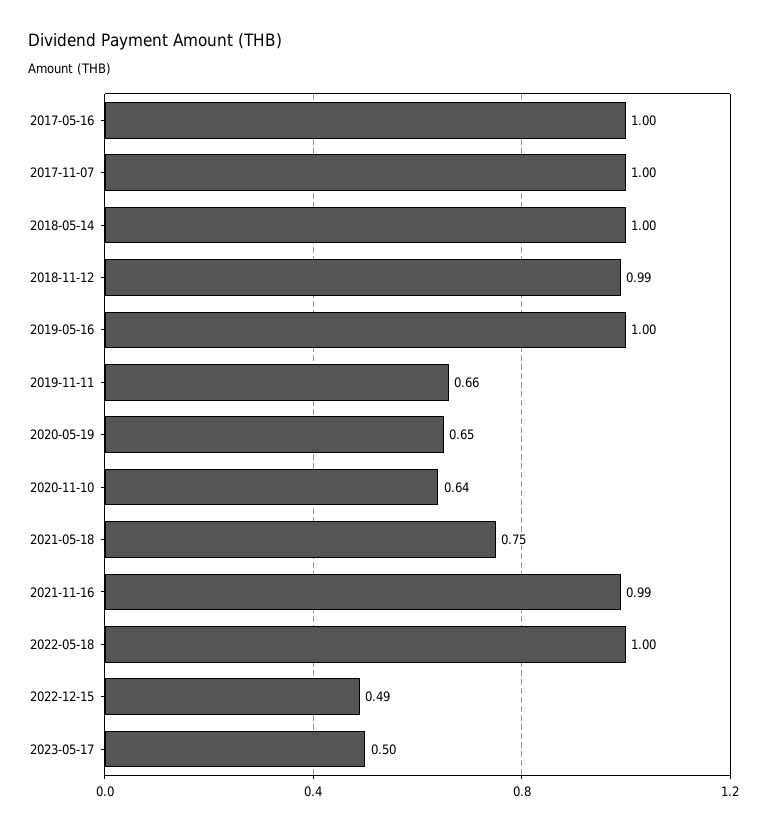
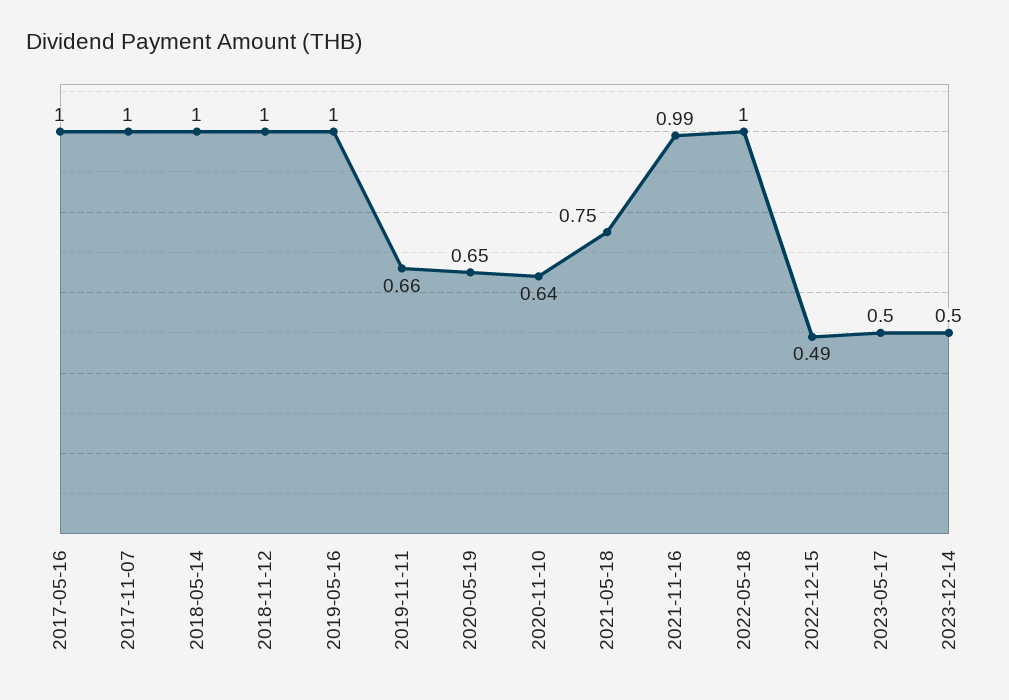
2018-11-12: 0.99 -> 1
2023-12-14: none -> 0.5

